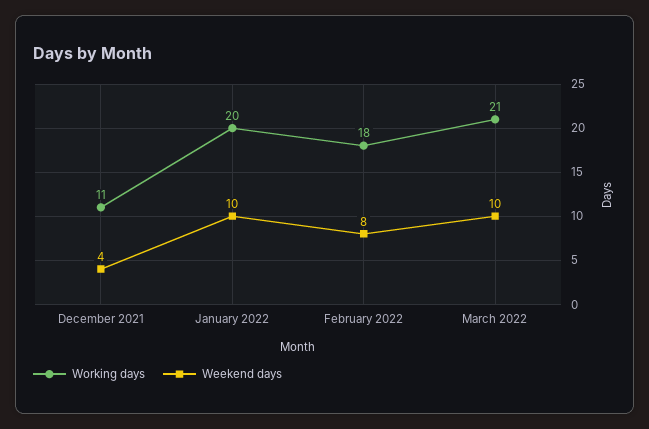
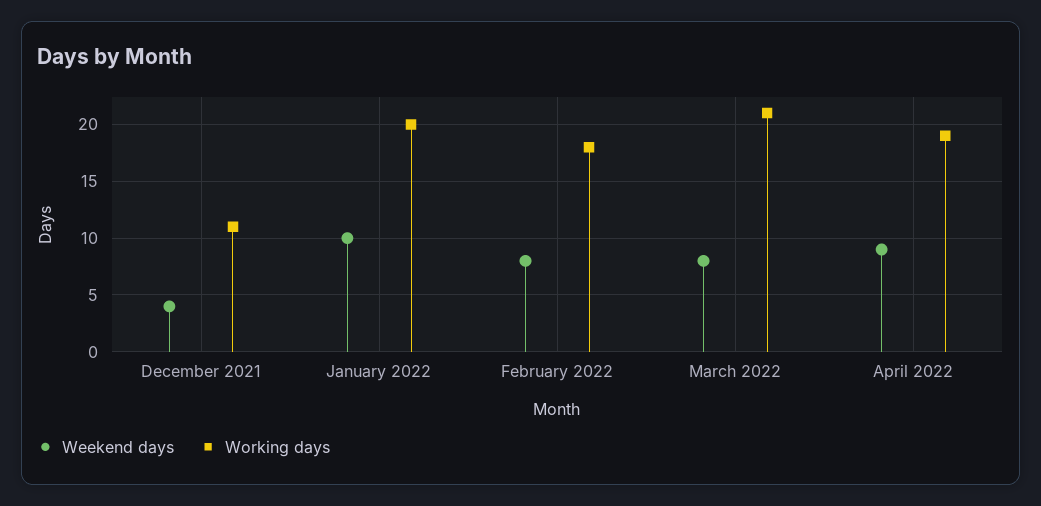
Weekend days, March 2022: 10 -> 8
Weekend days, April 2022: none -> 9
Working days, April 2022: none -> 19

